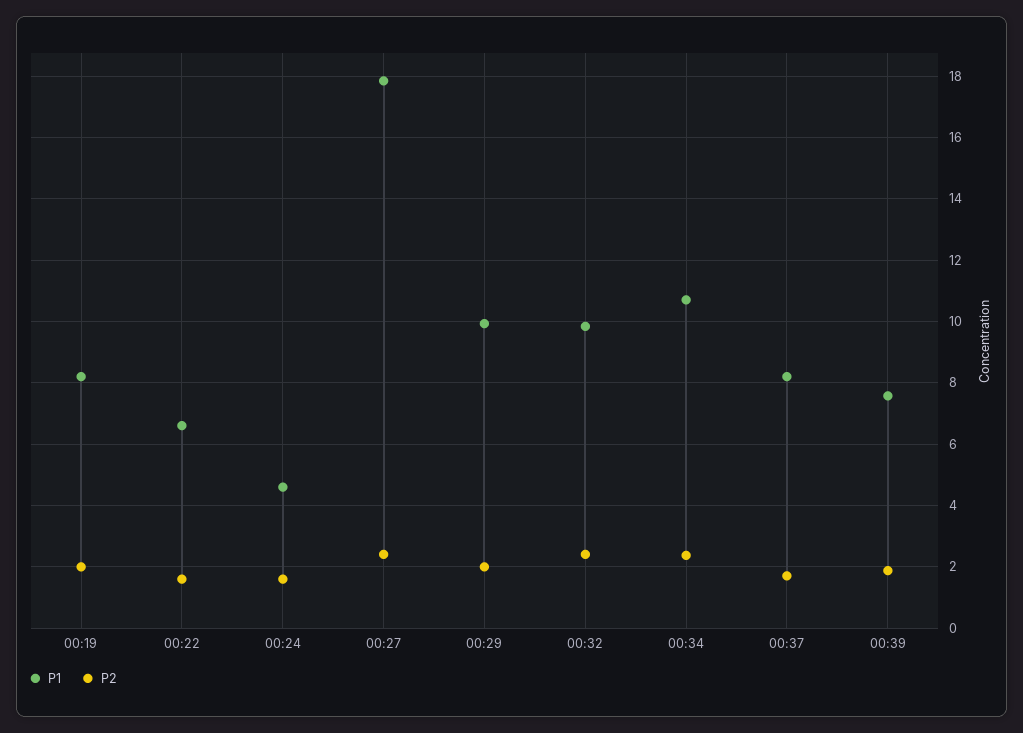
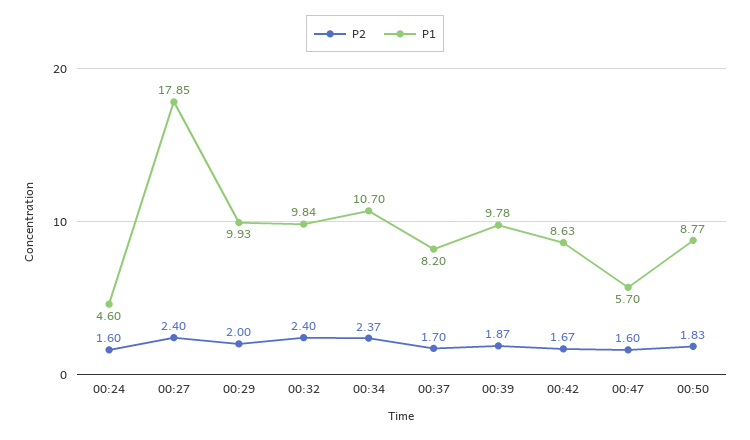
P1, 00:19: 8.2 -> none
P2, 00:19: 2 -> none
P1, 00:22: 6.6 -> none
P2, 00:22: 1.6 -> none
P1, 00:39: 7.6 -> 9.78
P2, 00:42: none -> 1.67
P1, 00:42: none -> 8.63
P2, 00:47: none -> 1.6
P1, 00:47: none -> 5.7
P2, 00:50: none -> 1.83
P1, 00:50: none -> 8.77

